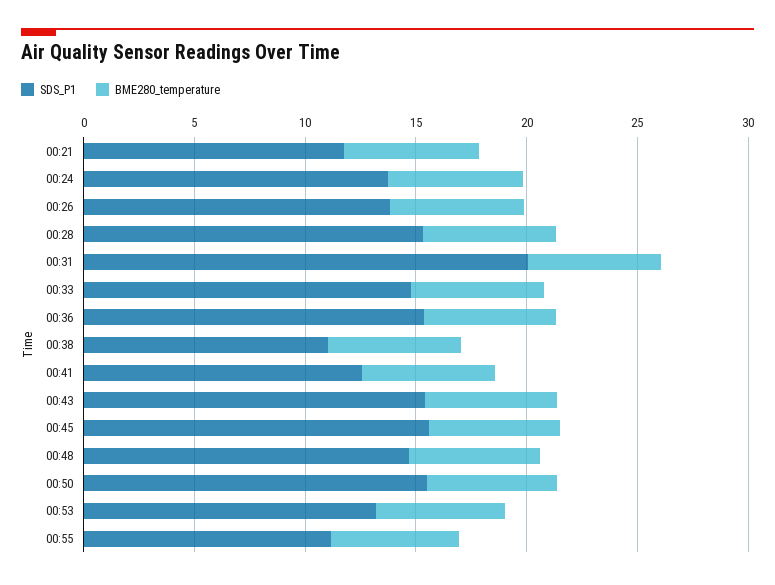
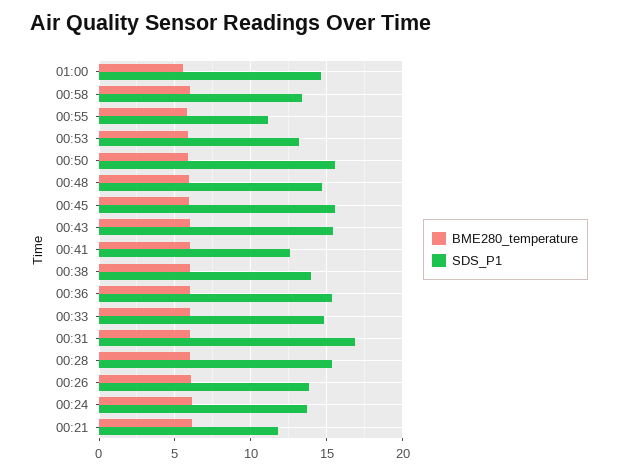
SDS_P1, 00:31: 20 -> 17
SDS_P1, 00:38: 11 -> 14
BME280_temperature, 01:00: none -> 5.5
SDS_P1, 01:00: none -> 14.5
BME280_temperature, 00:58: none -> 6
SDS_P1, 00:58: none -> 13.5

